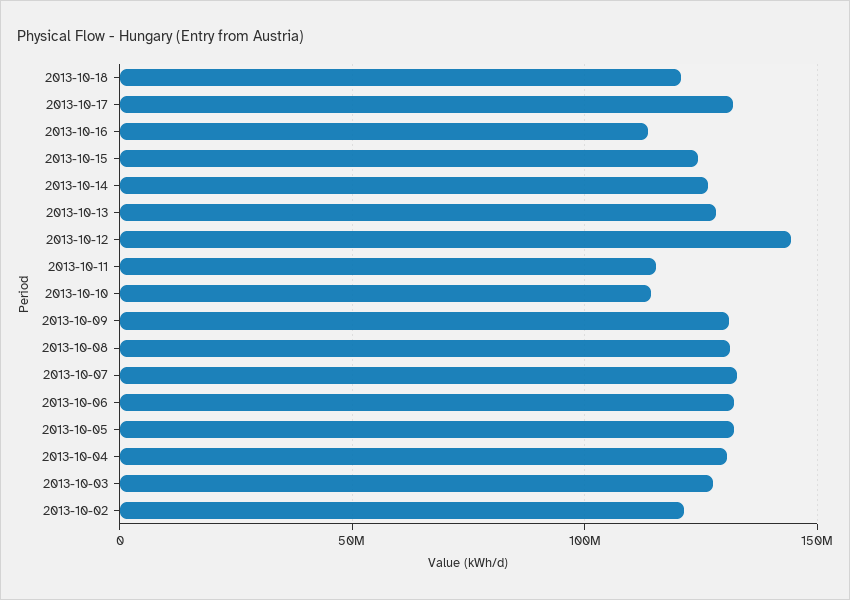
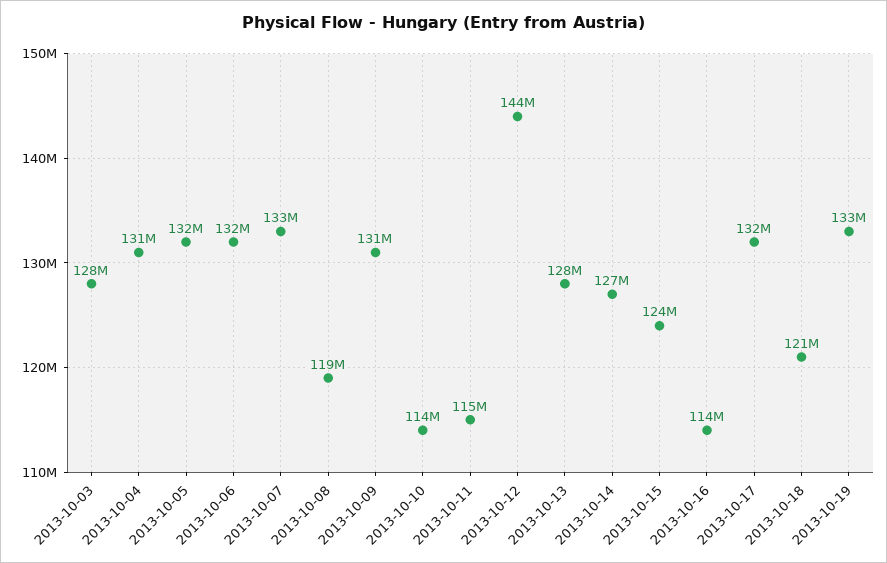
2013-10-08: 130000000 -> 119000000
2013-10-02: 120000000 -> none
2013-10-19: none -> 133000000

